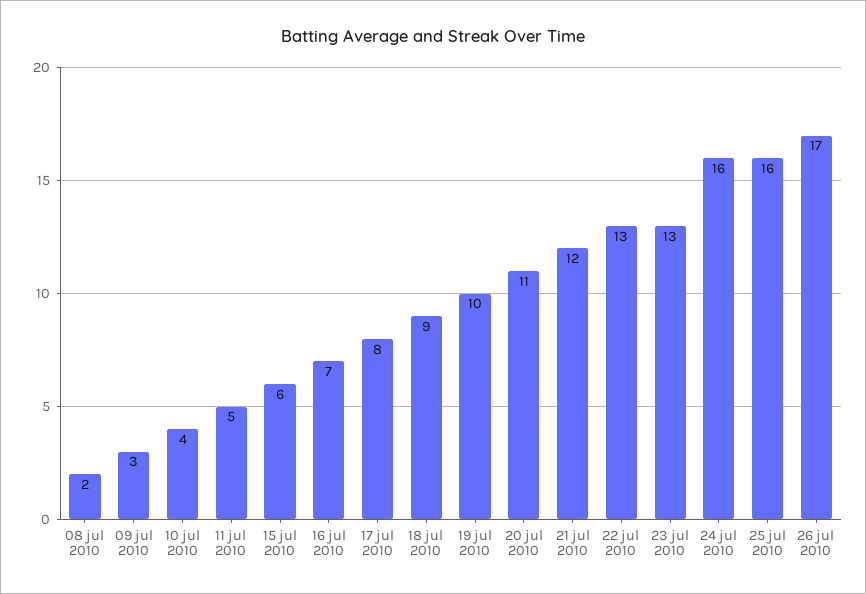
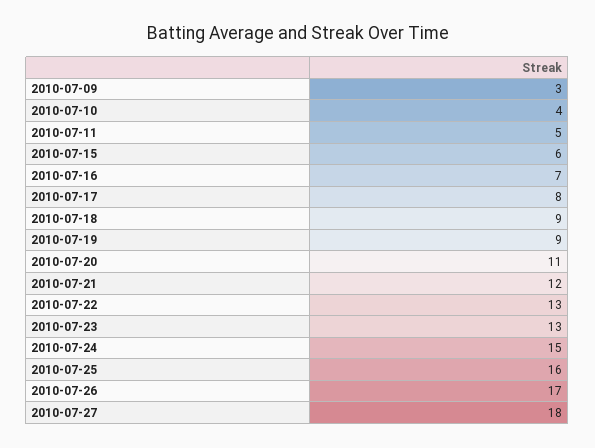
08 jul 2010: 2 -> none
19 jul 2010: 10 -> 9
24 jul 2010: 16 -> 15
2010-07-27: none -> 18

